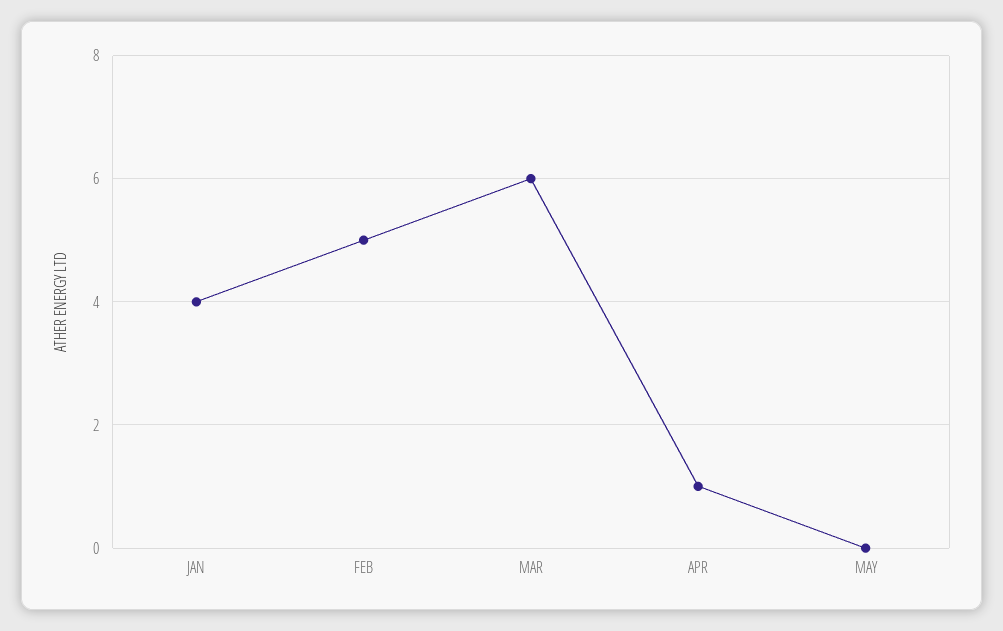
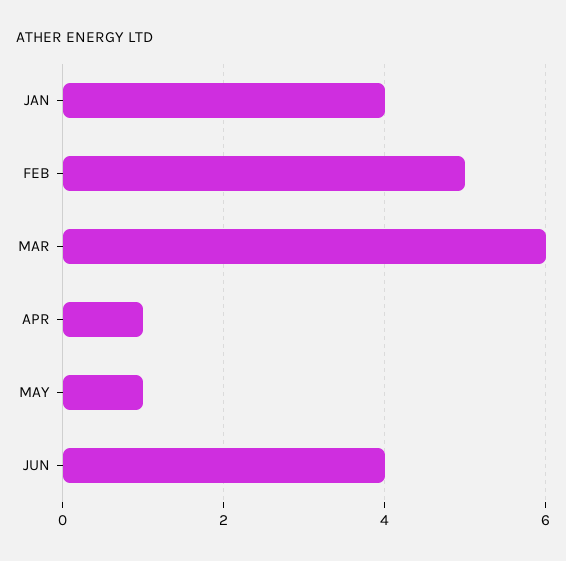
MAY: 0 -> 1
JUN: none -> 4

